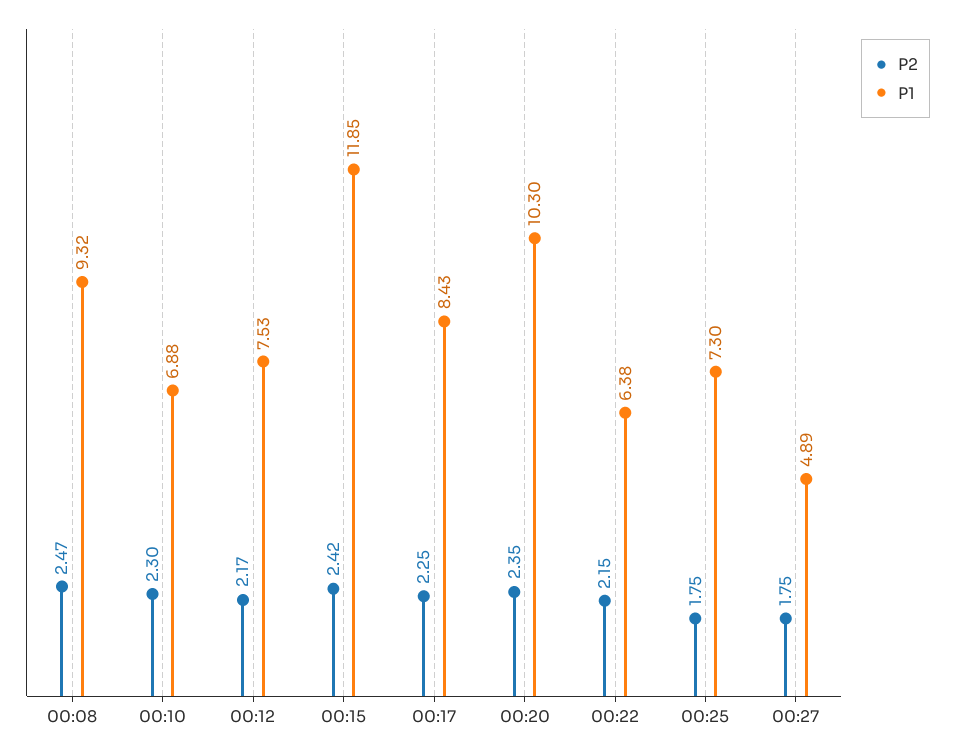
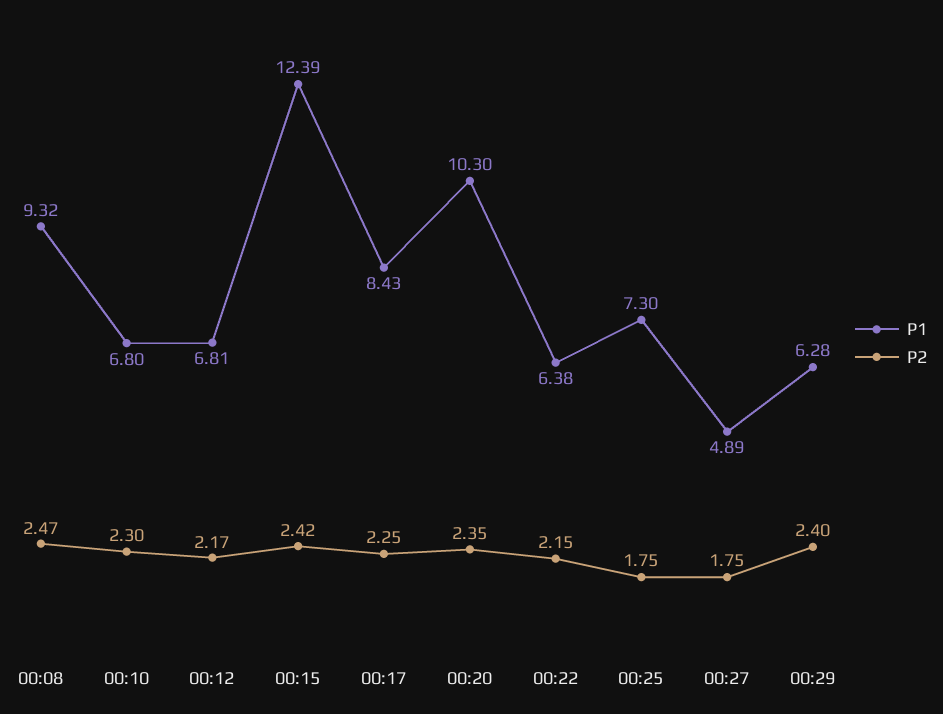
P1, 00:10: 6.88 -> 6.8
P1, 00:12: 7.53 -> 6.81
P1, 00:15: 11.85 -> 12.39
P1, 00:29: none -> 6.28
P2, 00:29: none -> 2.4

